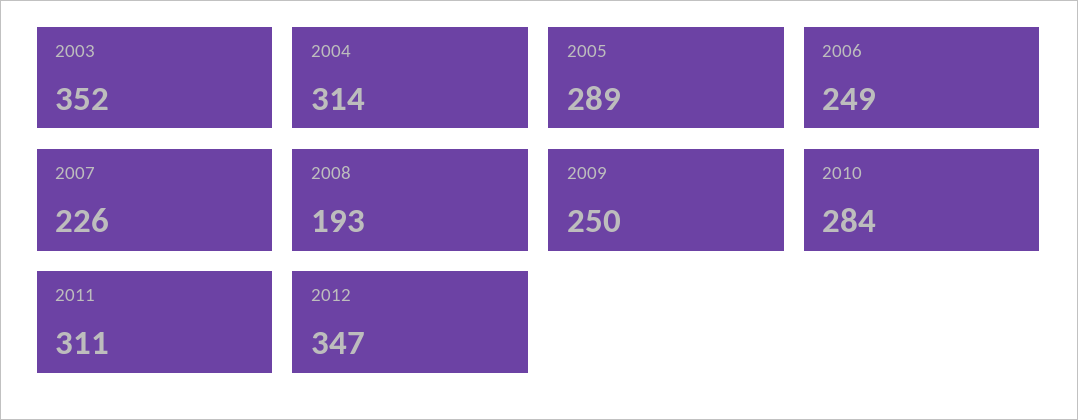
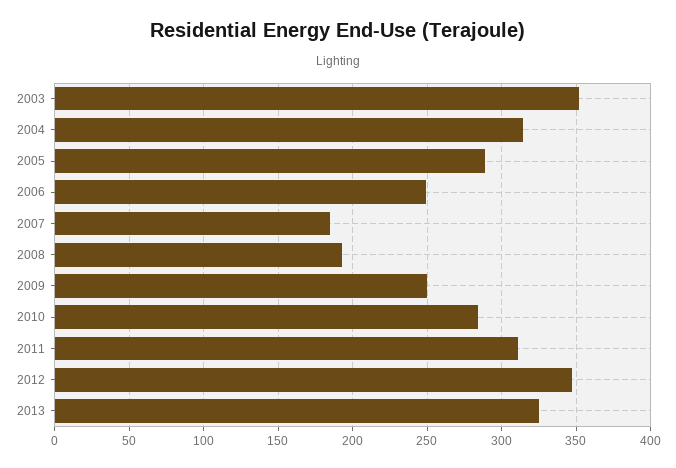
2007: 226 -> 185
2013: none -> 325

